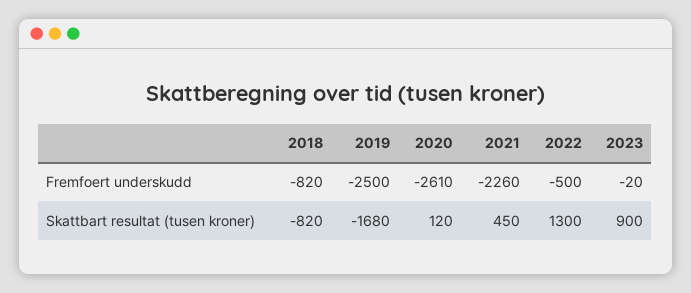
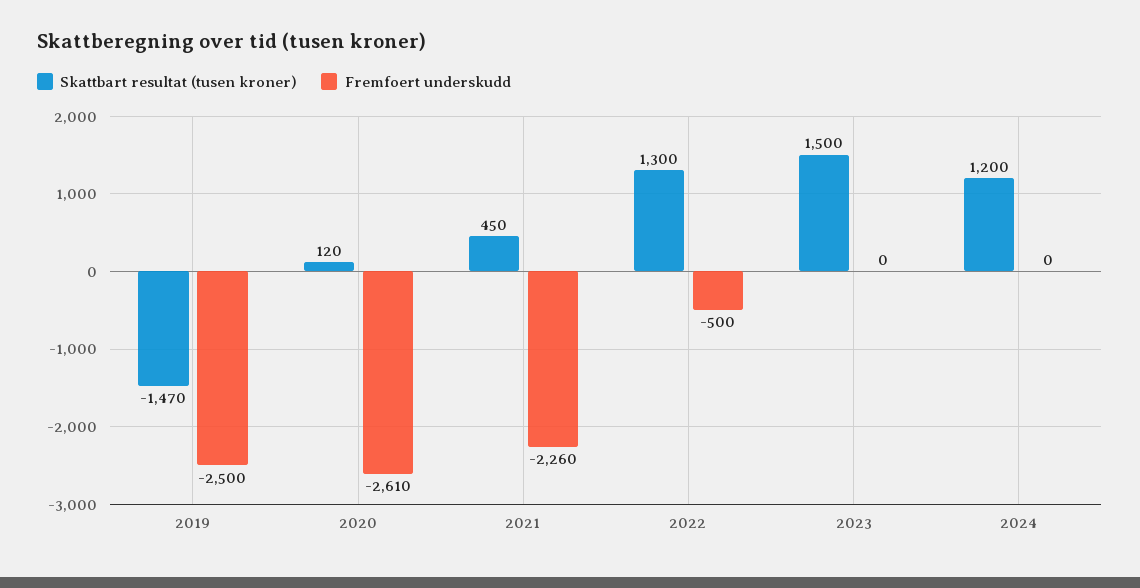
Fremfoert underskudd, 2018: -820 -> none
Fremfoert underskudd, 2023: -20 -> 0
Skattbart resultat (tusen kroner), 2018: -820 -> none
Skattbart resultat (tusen kroner), 2019: -1680 -> -1470
Skattbart resultat (tusen kroner), 2023: 900 -> 1500
Skattbart resultat (tusen kroner), 2024: none -> 1200
Fremfoert underskudd, 2024: none -> 0

